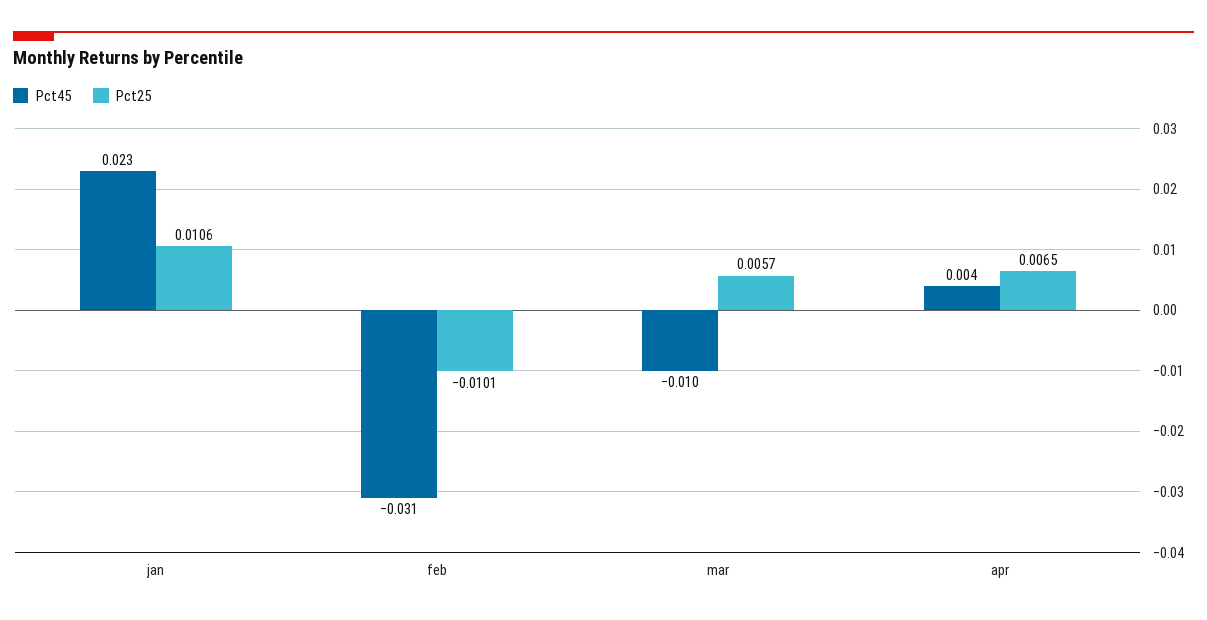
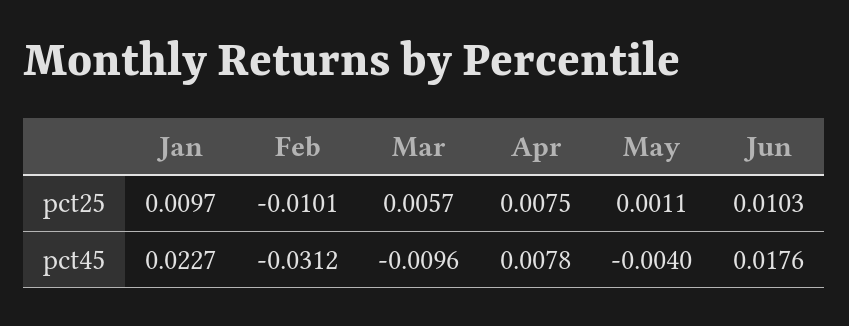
Pct25, jan: 0.0106 -> 0.0097
Pct45, apr: 0.004 -> 0.0078
Pct25, apr: 0.0065 -> 0.0075
Pct25, May: none -> 0.0011
Pct25, Jun: none -> 0.0103
Pct45, May: none -> -0.004
Pct45, Jun: none -> 0.0176

